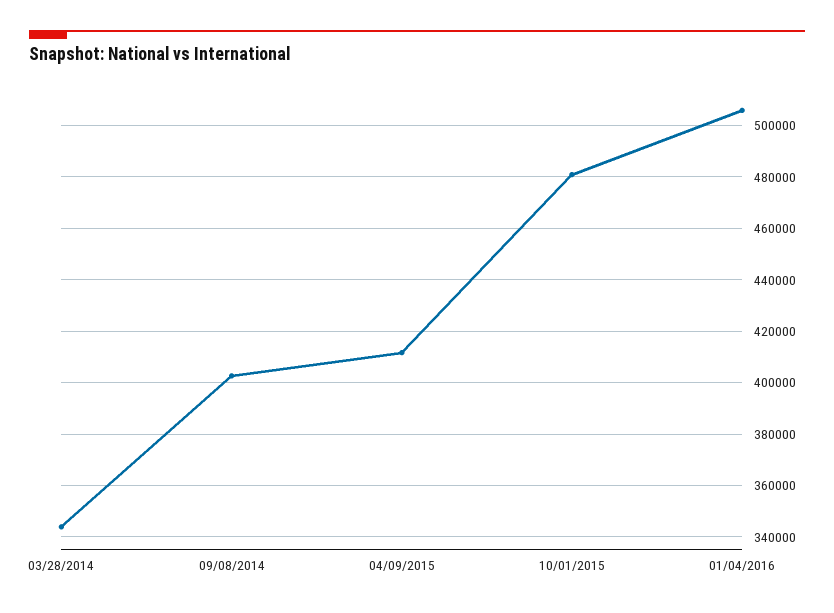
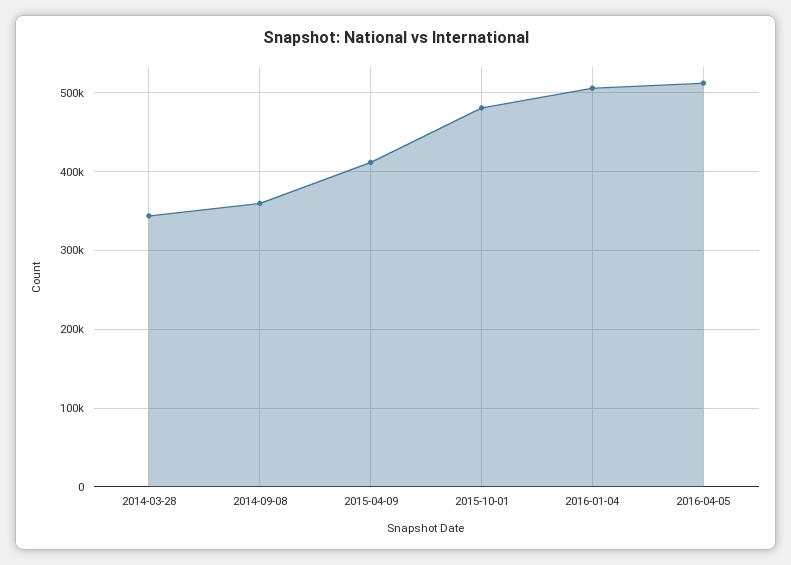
09/08/2014: 402500 -> 360000
2016-04-05: none -> 510000

